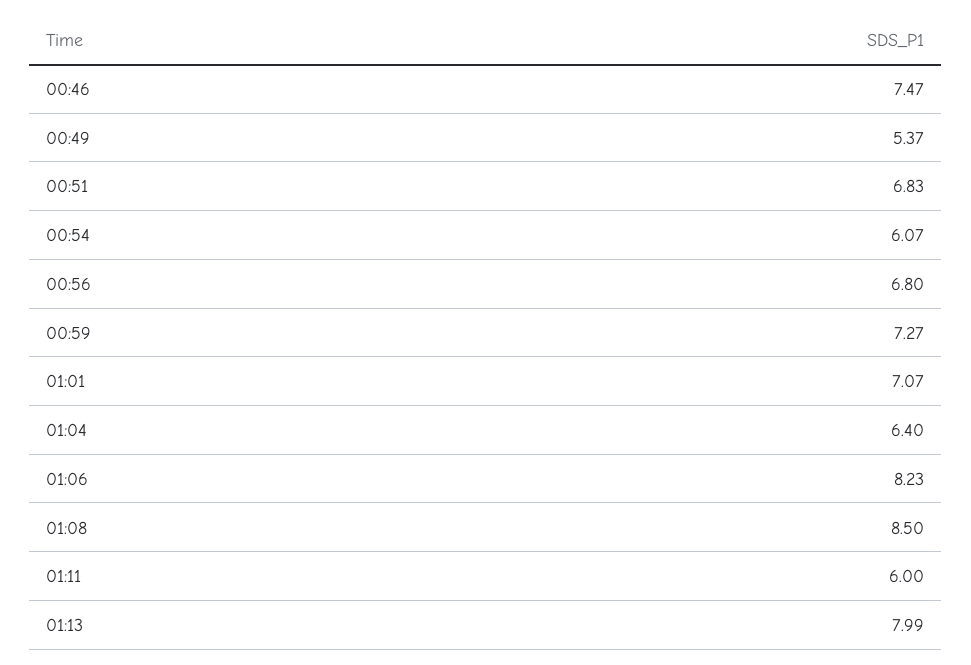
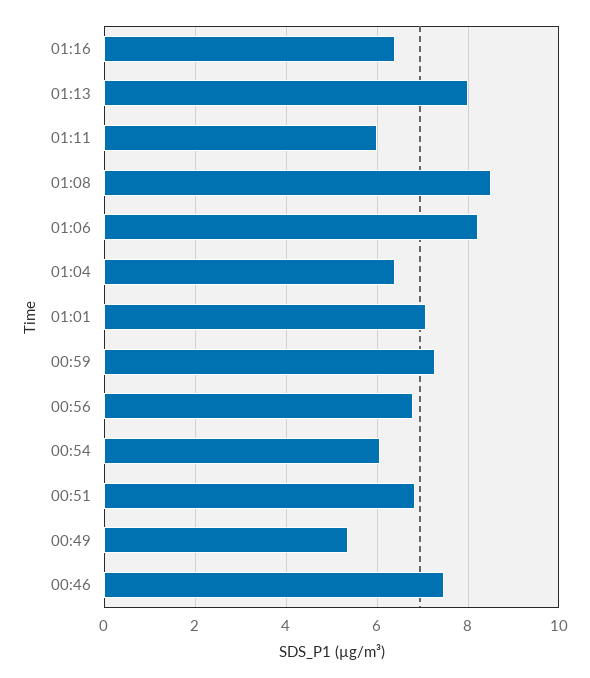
01:16: none -> 6.4

